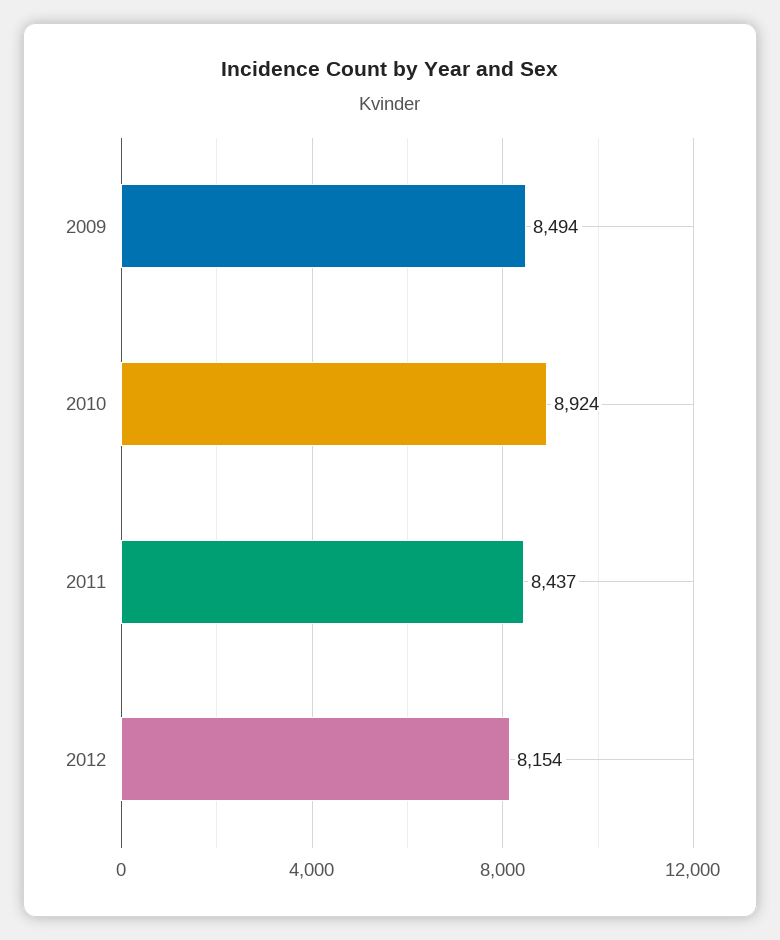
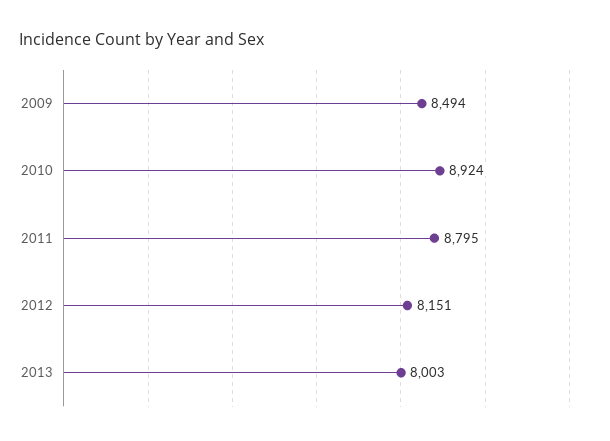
2011: 8437 -> 8795
2012: 8154 -> 8151
2013: none -> 8003

